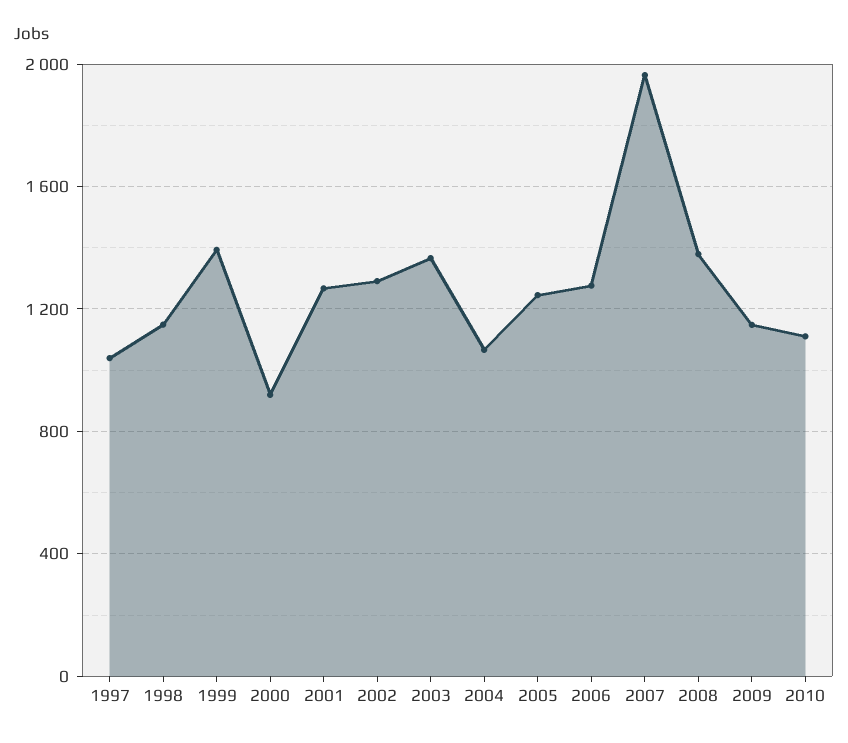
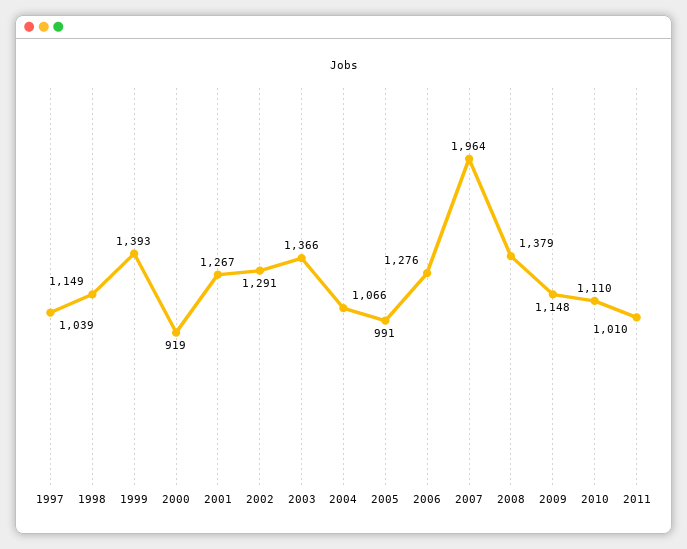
2005: 1250 -> 991
2011: none -> 1010

